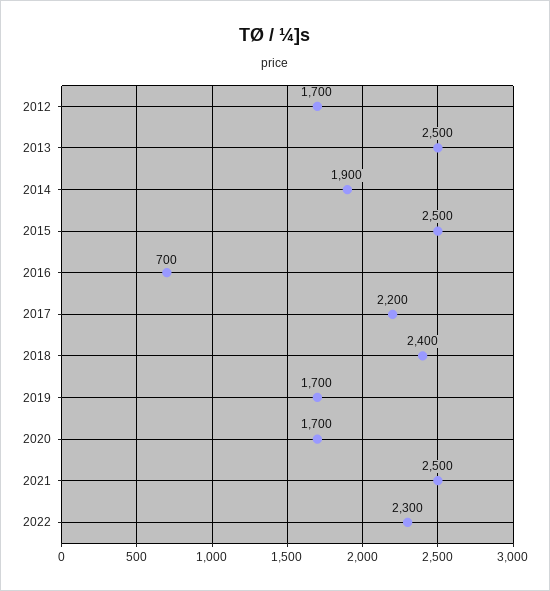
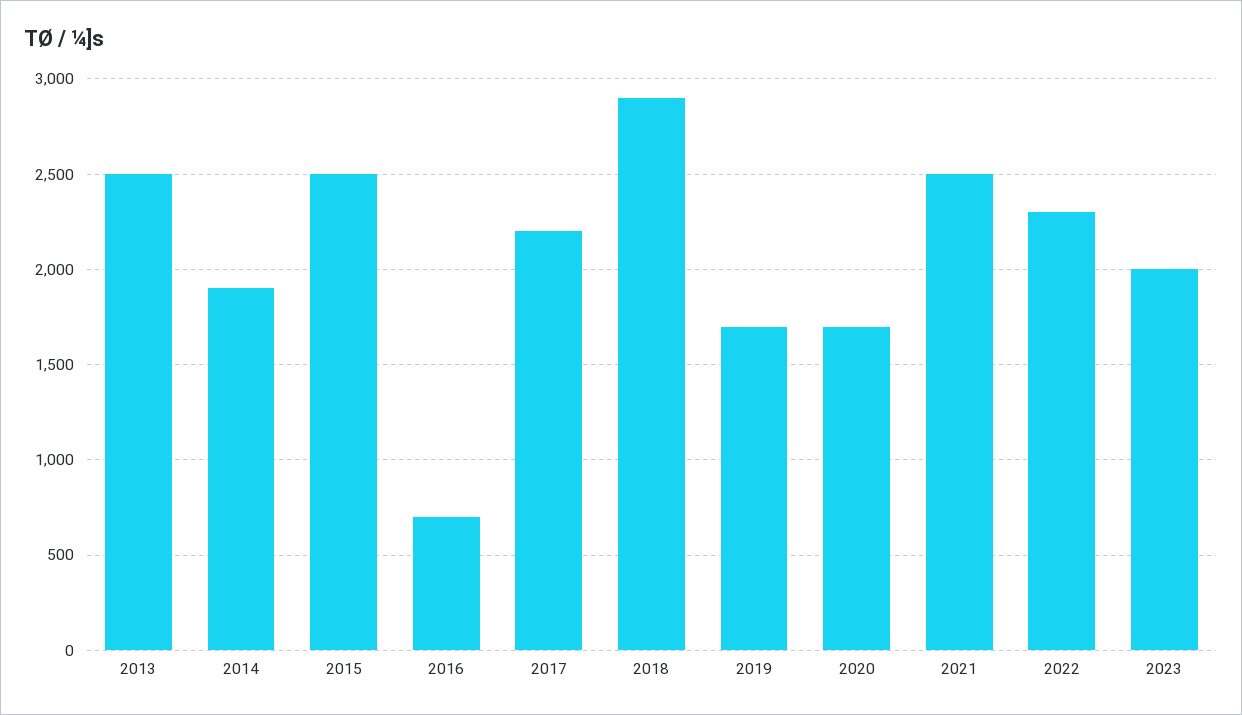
2012: 1700 -> none
2018: 2400 -> 2900
2023: none -> 2000

